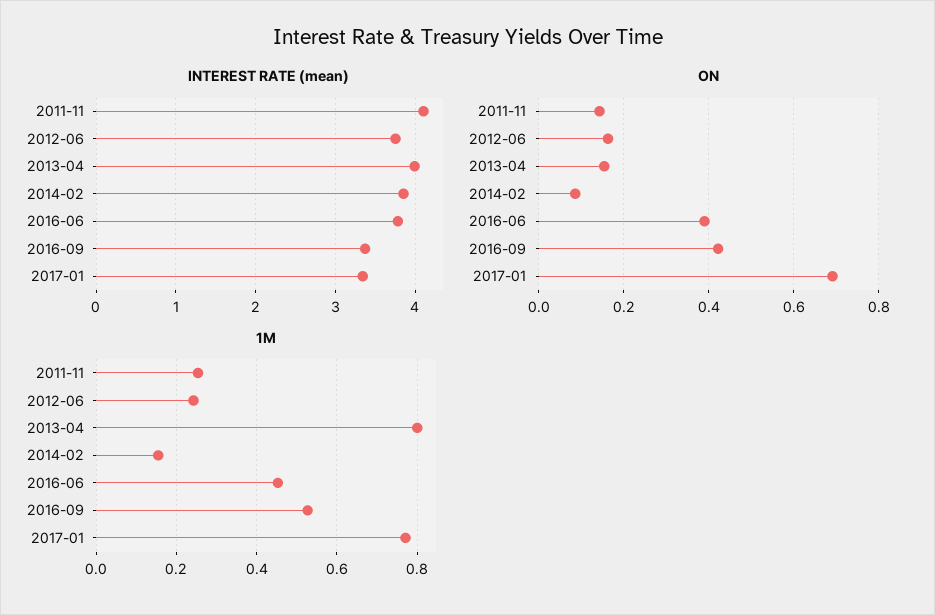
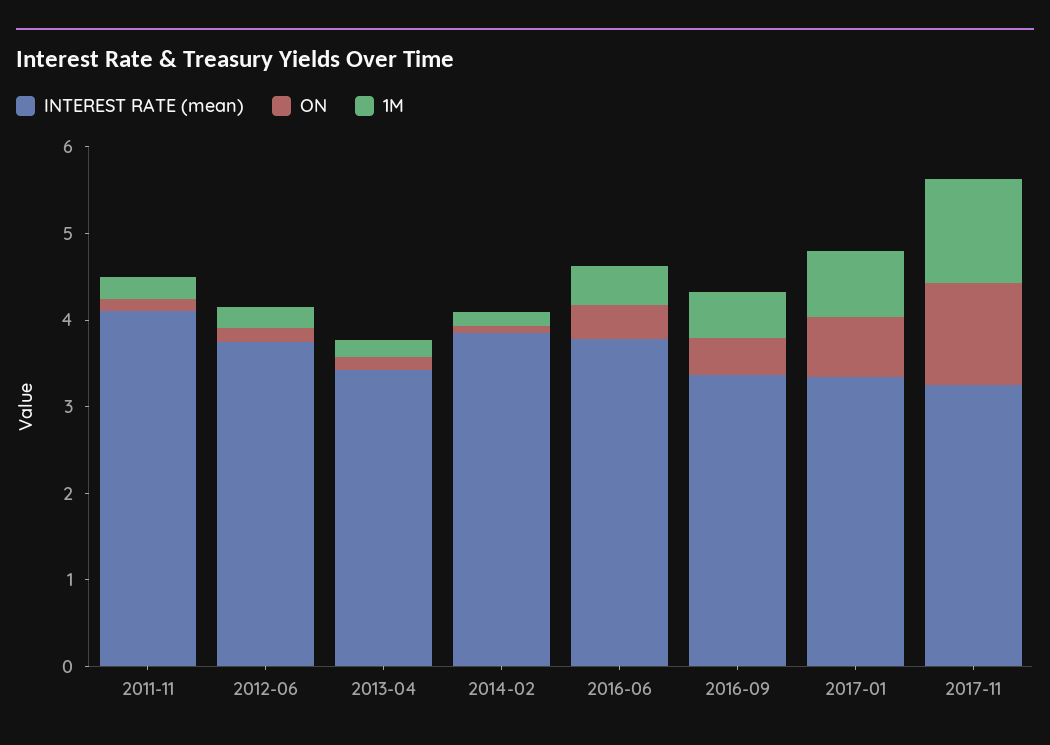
INTEREST RATE (mean), 2013-04: 4 -> 3.4
1M, 2013-04: 0.8 -> 0.2
INTEREST RATE (mean), 2017-11: none -> 3.2
ON, 2017-11: none -> 1.2
1M, 2017-11: none -> 1.2

